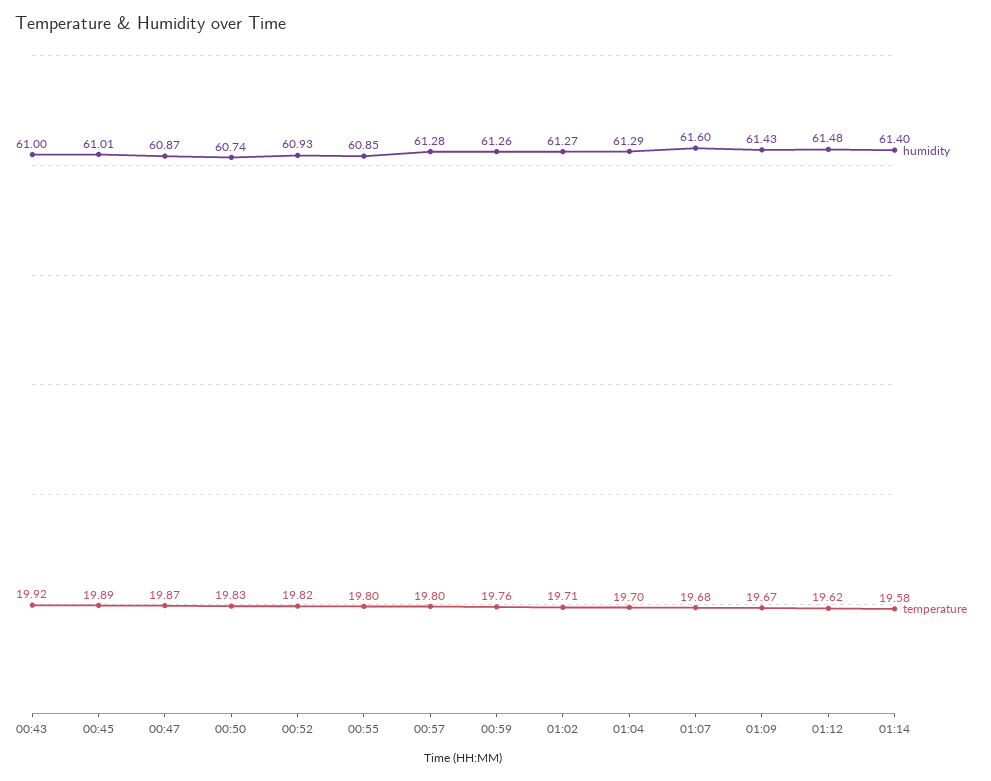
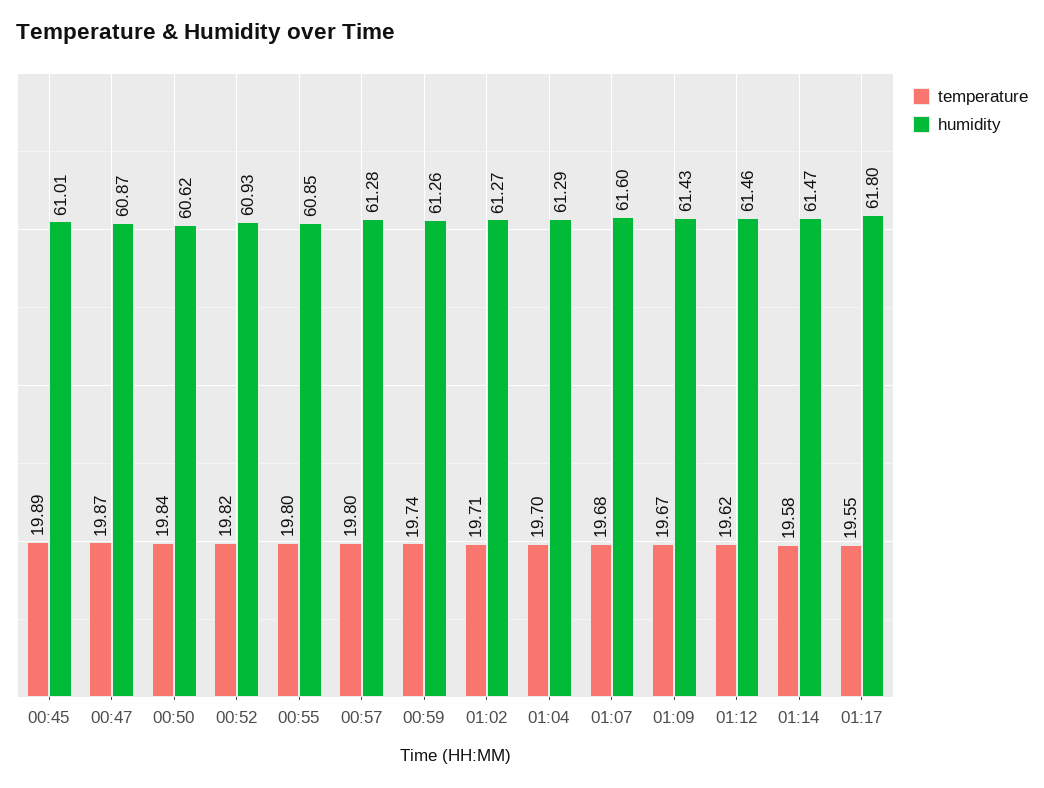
humidity, 00:43: 61 -> none
temperature, 00:43: 19.92 -> none
humidity, 00:50: 60.74 -> 60.62
temperature, 00:50: 19.83 -> 19.84
temperature, 00:59: 19.76 -> 19.74
humidity, 01:12: 61.48 -> 61.46
humidity, 01:14: 61.4 -> 61.47
temperature, 01:17: none -> 19.55
humidity, 01:17: none -> 61.8

